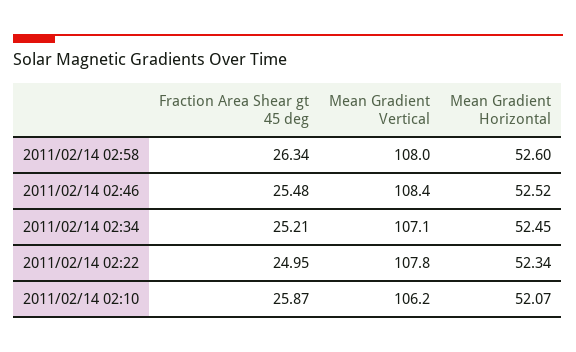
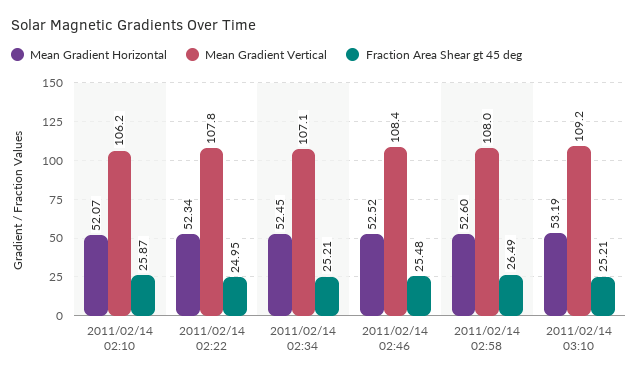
Fraction Area Shear gt 45 deg, 2011/02/14 02:58: 26.34 -> 26.49
Mean Gradient Horizontal, 2011/02/14 03:10: none -> 53.19
Mean Gradient Vertical, 2011/02/14 03:10: none -> 109.2
Fraction Area Shear gt 45 deg, 2011/02/14 03:10: none -> 25.21

